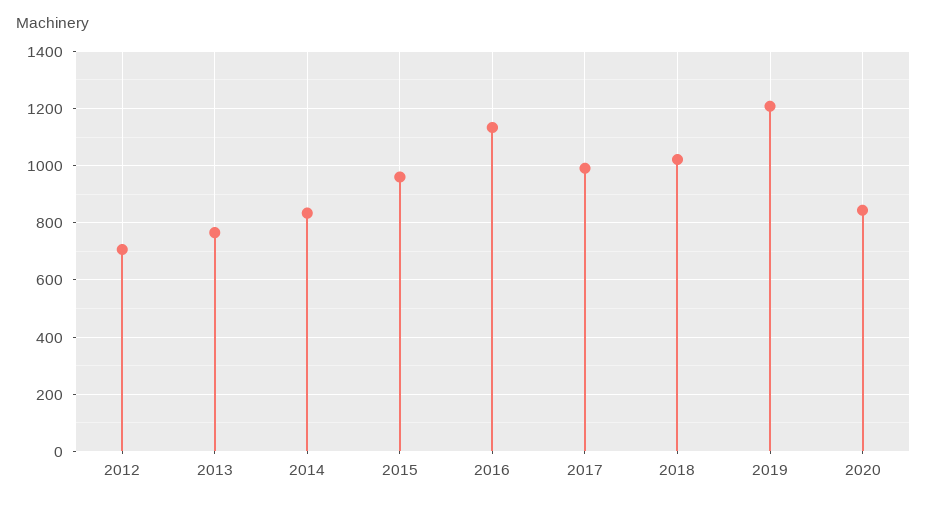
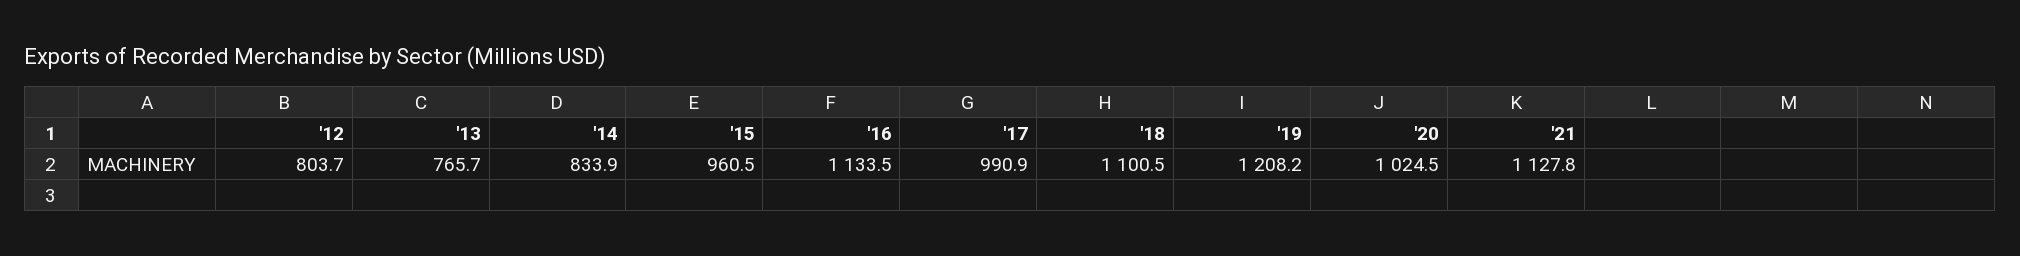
2012: 700 -> 803.7
2018: 1025 -> 1100.5
2020: 850 -> 1024.5
'21: none -> 1127.8

